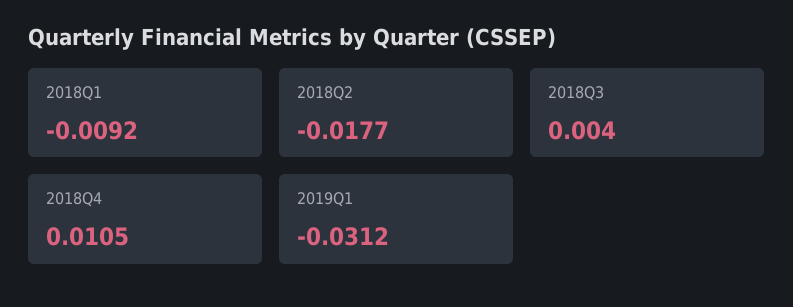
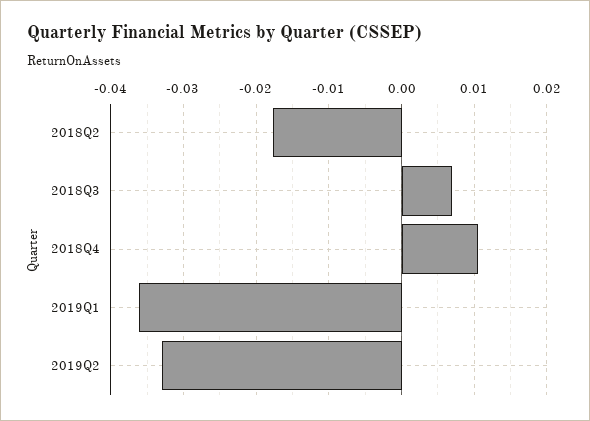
2018Q1: -0.0092 -> none
2018Q3: 0.004 -> 0.007
2019Q1: -0.0312 -> -0.036
2019Q2: none -> -0.033

